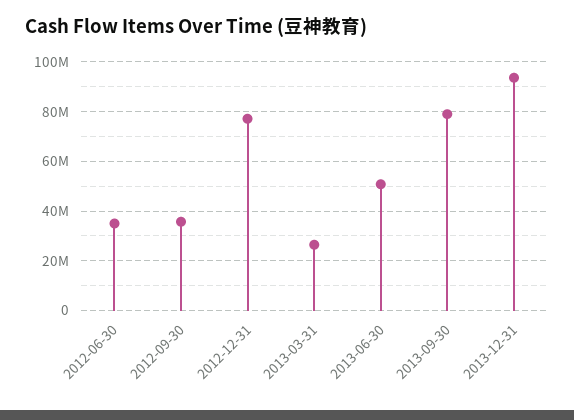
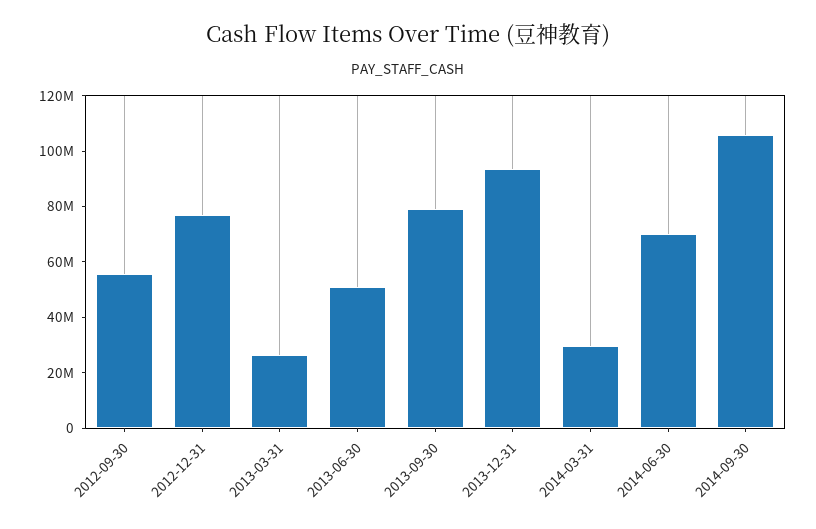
2012-06-30: 35000000 -> none
2012-09-30: 35000000 -> 55000000
2014-03-31: none -> 30000000
2014-06-30: none -> 70000000
2014-09-30: none -> 105000000

